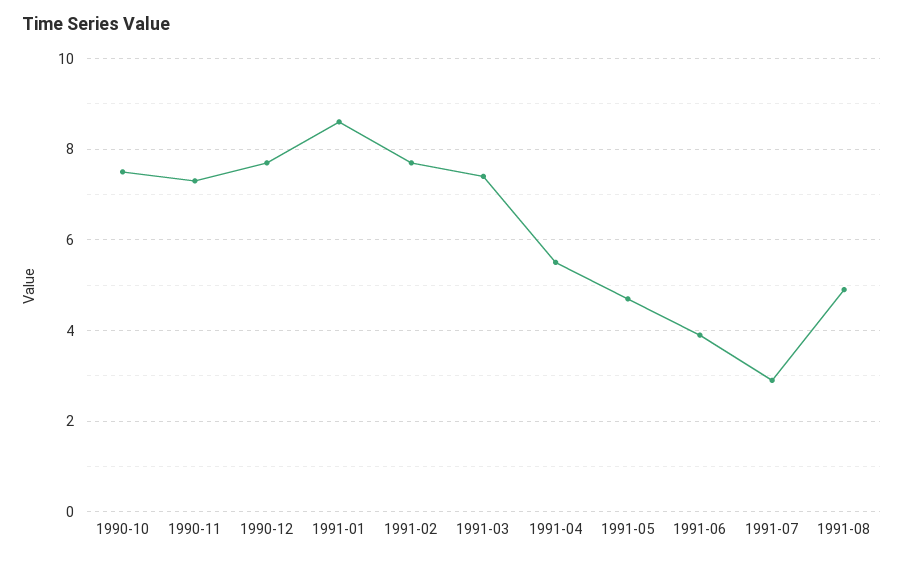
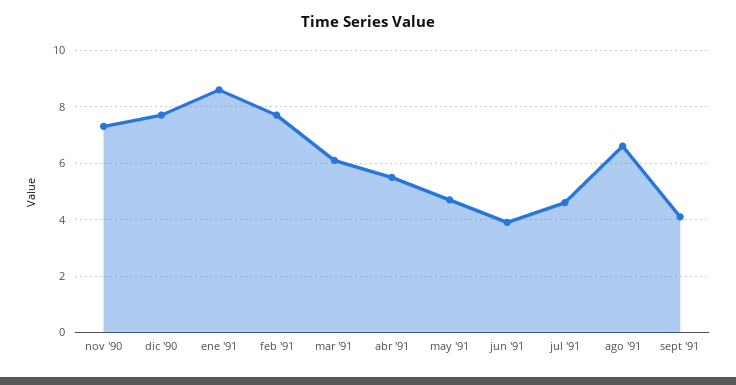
1990-10: 7.5 -> none
1991-03: 7.5 -> 6
1991-07: 3 -> 4.5
1991-08: 5 -> 6.5
sept '91: none -> 4

